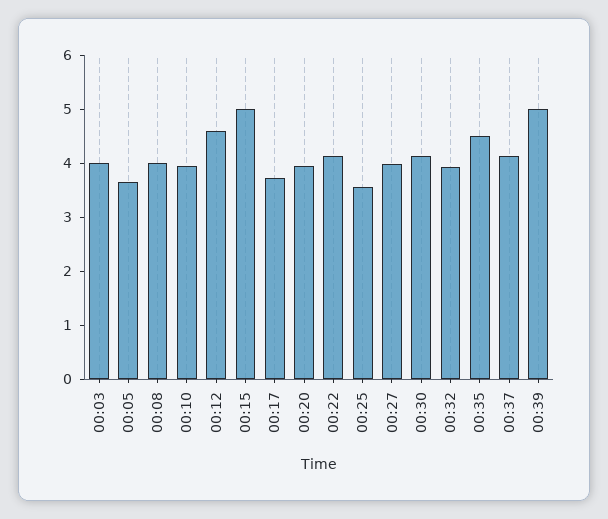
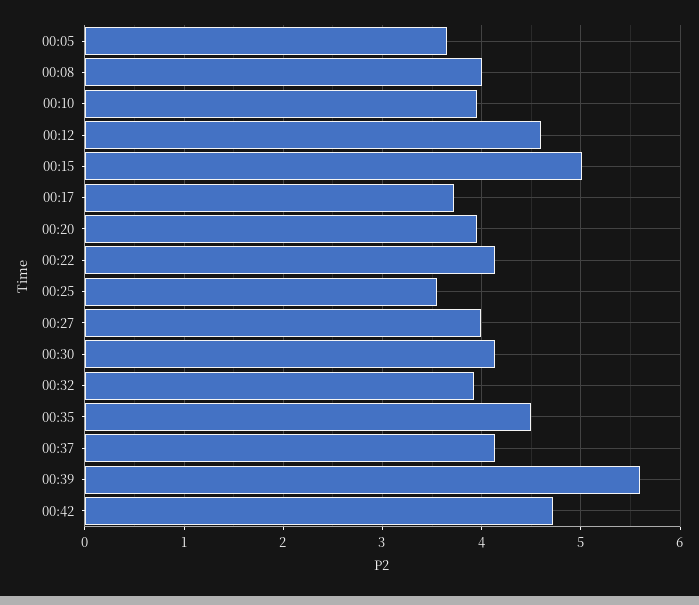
00:03: 4 -> none
00:39: 5 -> 5.6
00:42: none -> 4.7

